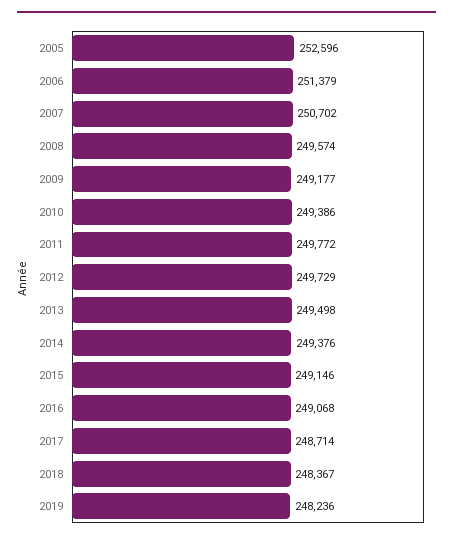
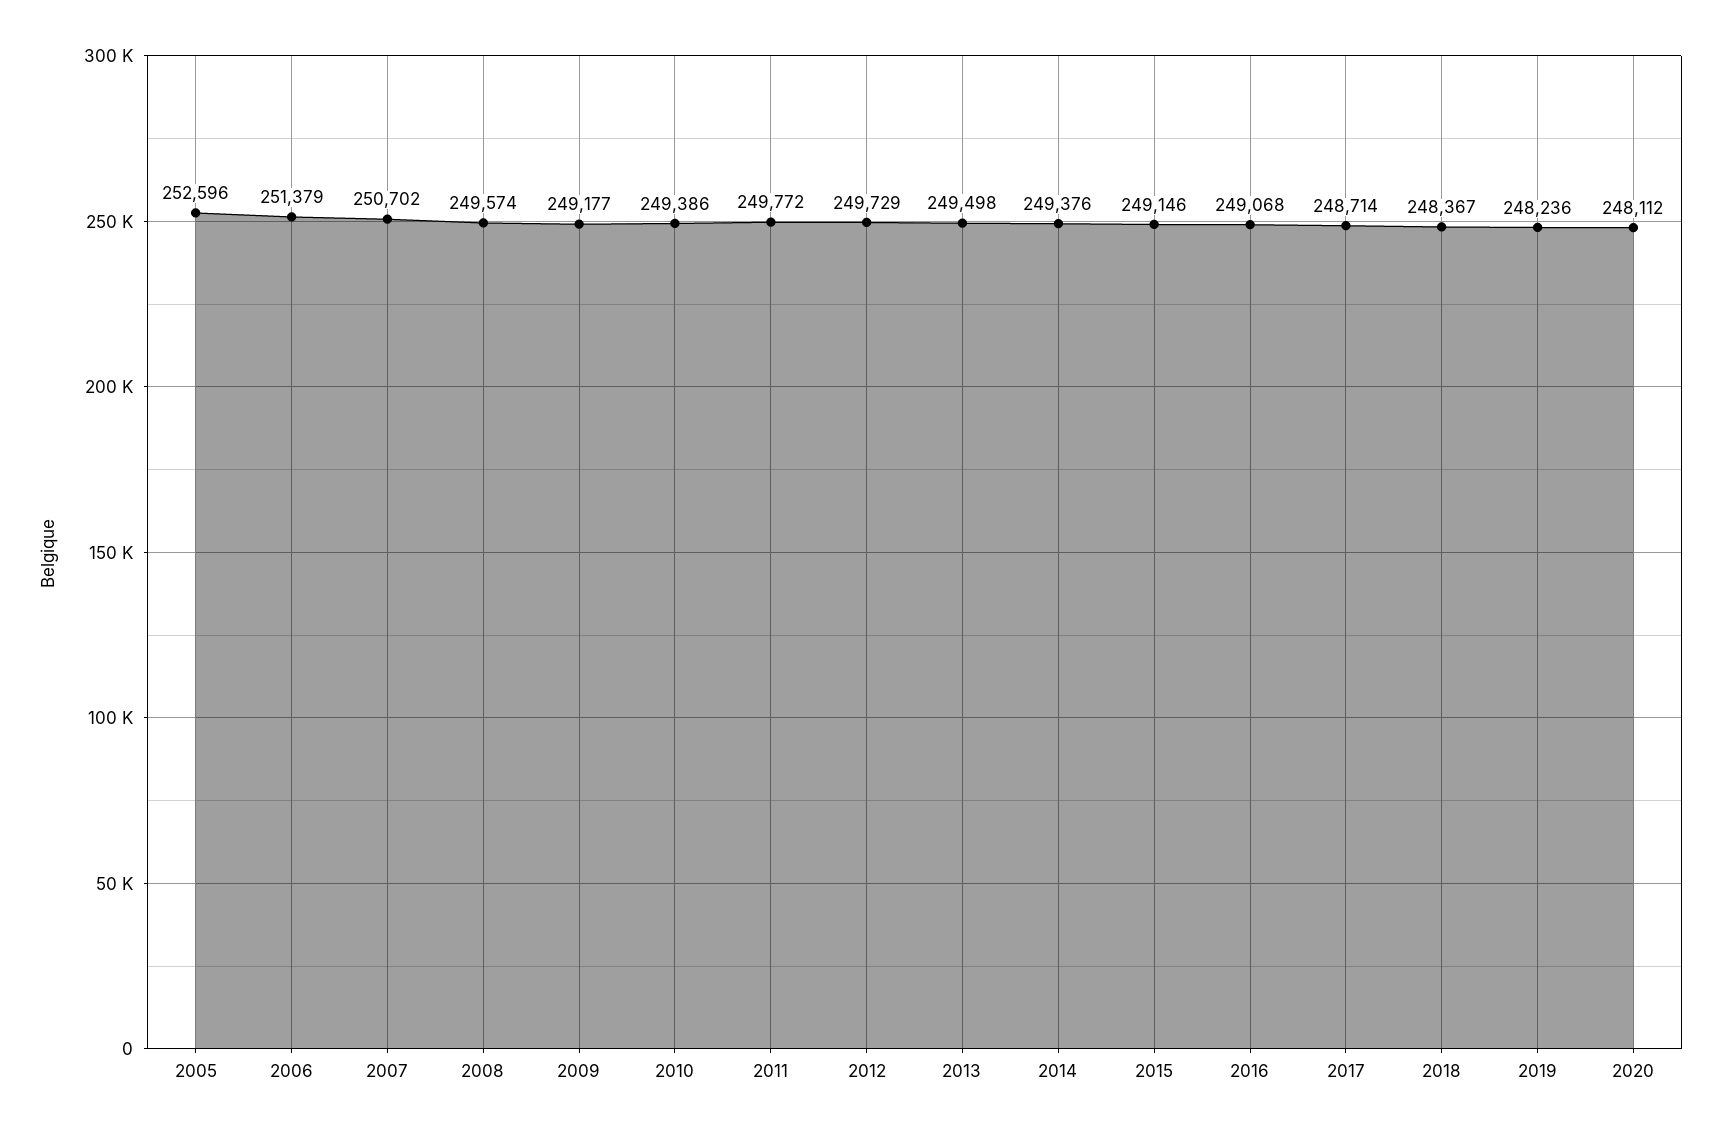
2020: none -> 248112

